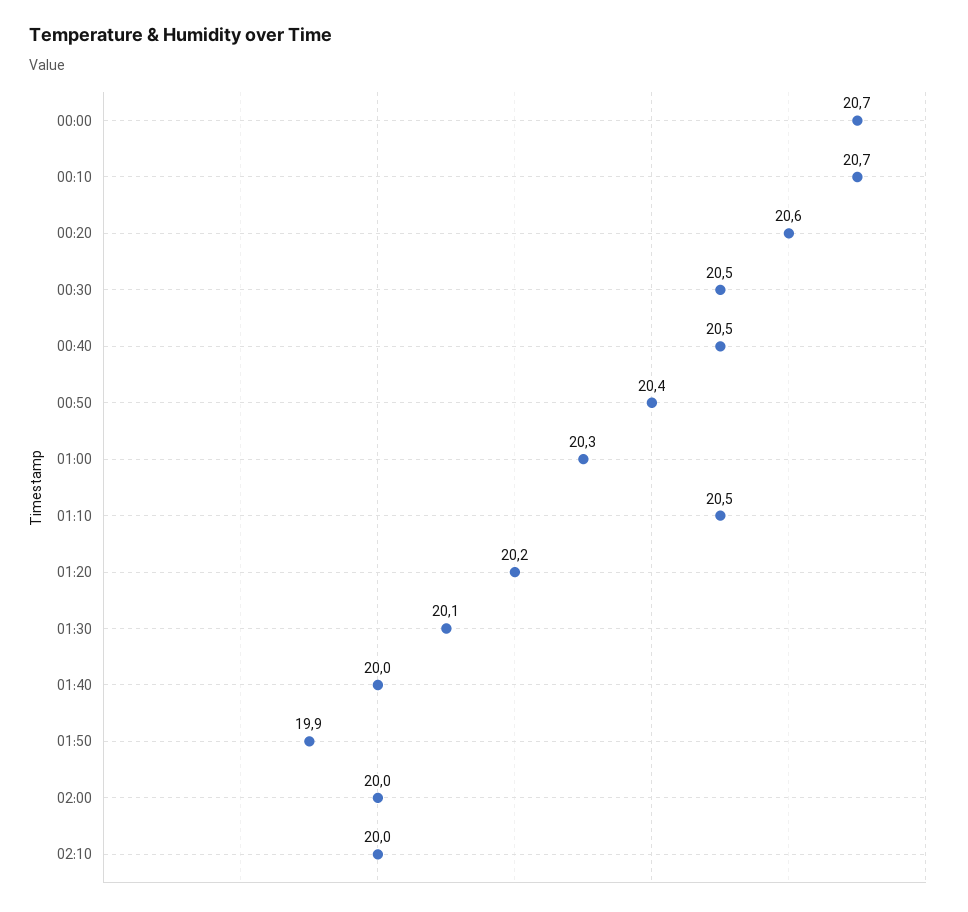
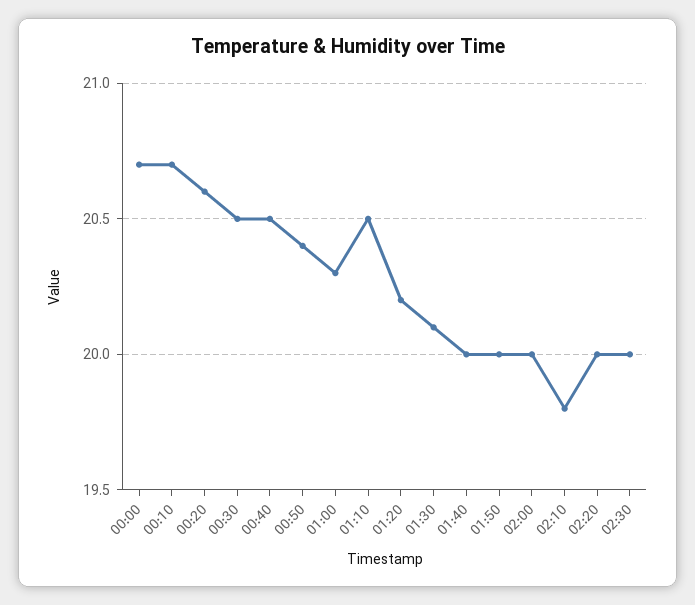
01:50: 19.9 -> 20
02:10: 20 -> 19.8
02:20: none -> 20
02:30: none -> 20

